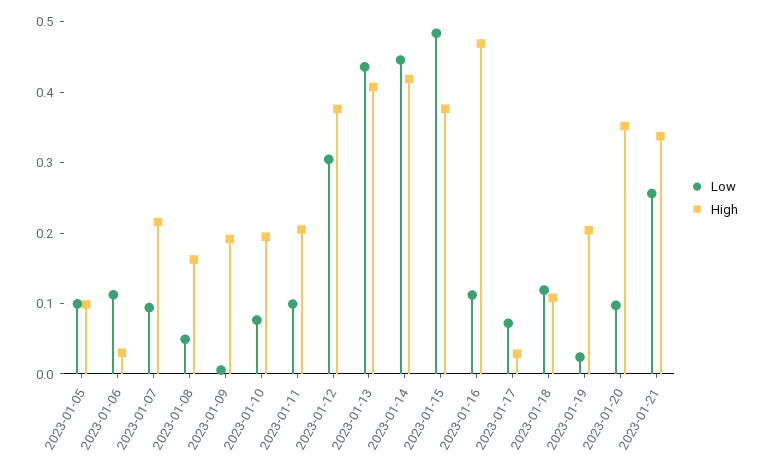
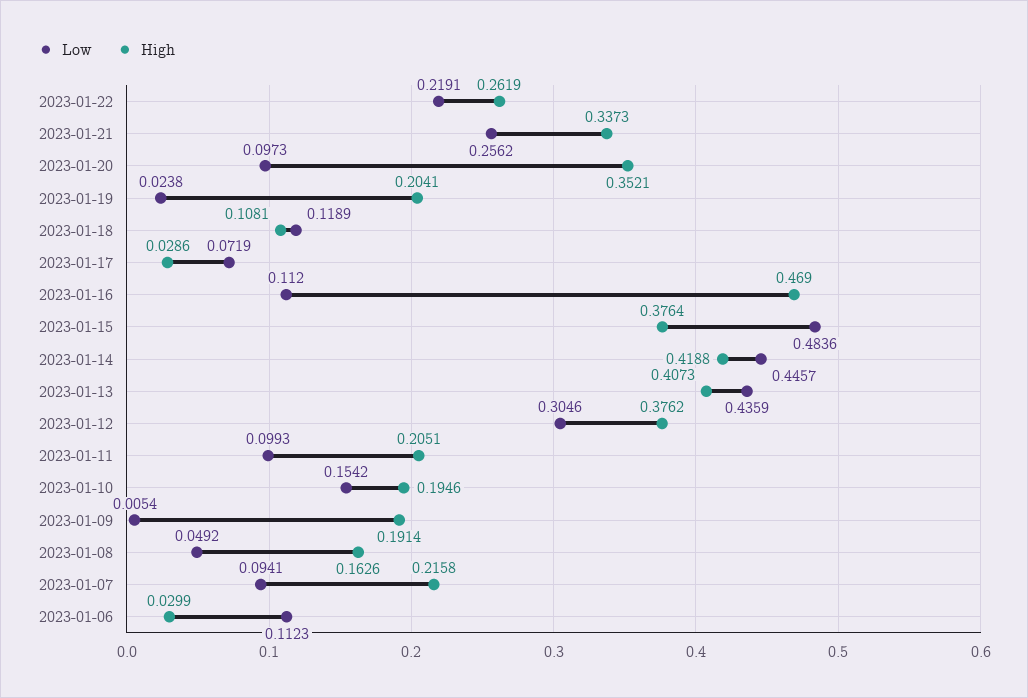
Low, 2023-01-05: 0.1 -> none
High, 2023-01-05: 0.1 -> none
Low, 2023-01-10: 0.08 -> 0.1542
Low, 2023-01-22: none -> 0.2191
High, 2023-01-22: none -> 0.2619

